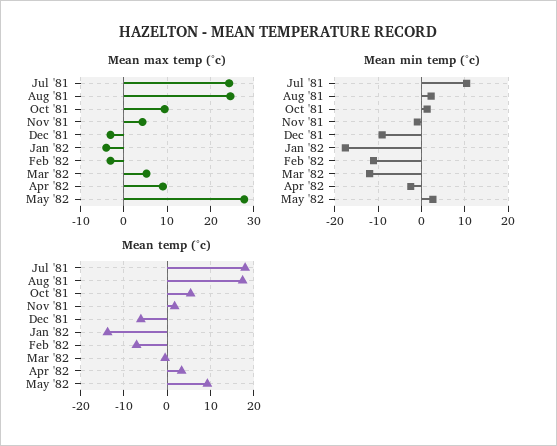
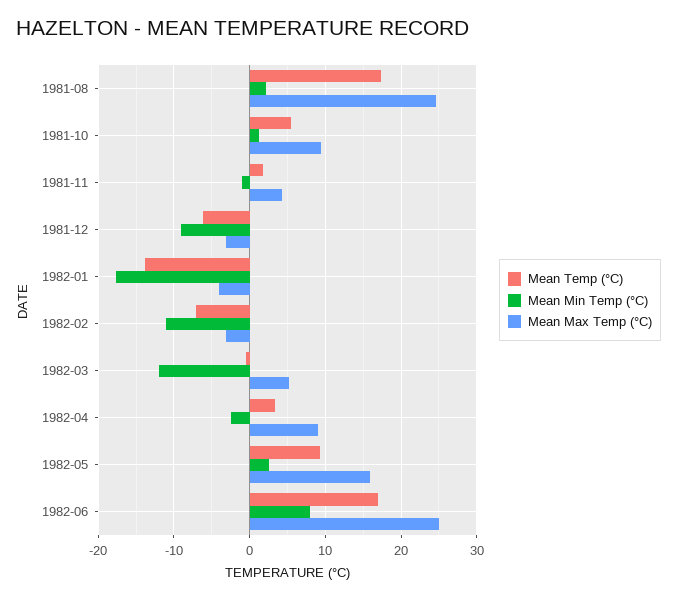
Mean max temp (°c), Jul '81: 24 -> none
Mean max temp (°c), May '82: 28 -> 16
Mean min temp (°c), Jul '81: 10 -> none
Mean temp (°c), Jul '81: 18 -> none
Mean temp (°c), 1982-06: none -> 17
Mean min temp (°c), 1982-06: none -> 8
Mean max temp (°c), 1982-06: none -> 25

